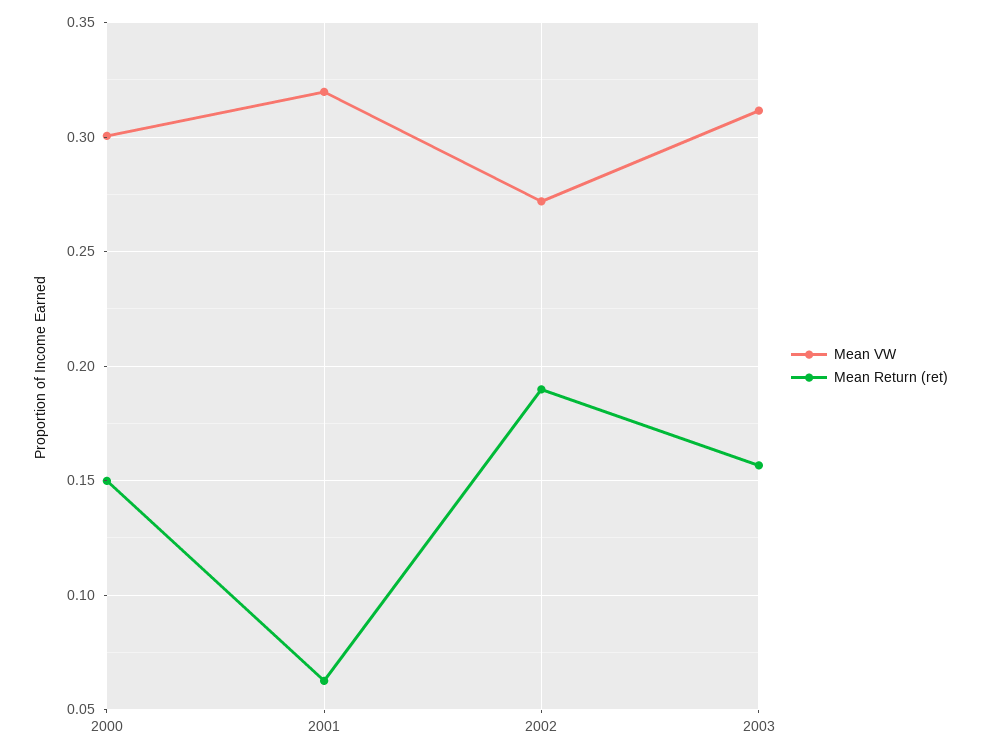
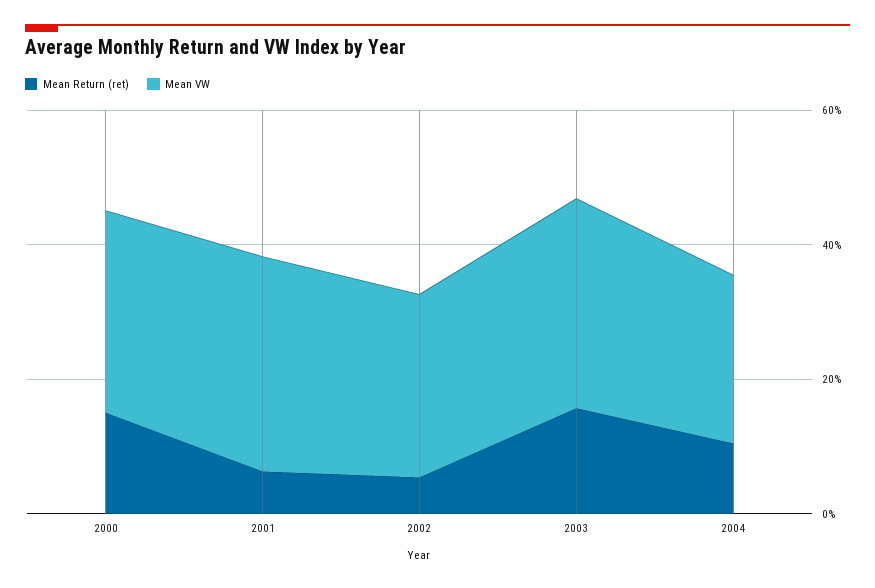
Mean Return (ret), 2002: 0.19 -> 0.05
Mean Return (ret), 2004: none -> 0.1
Mean VW, 2004: none -> 0.25

